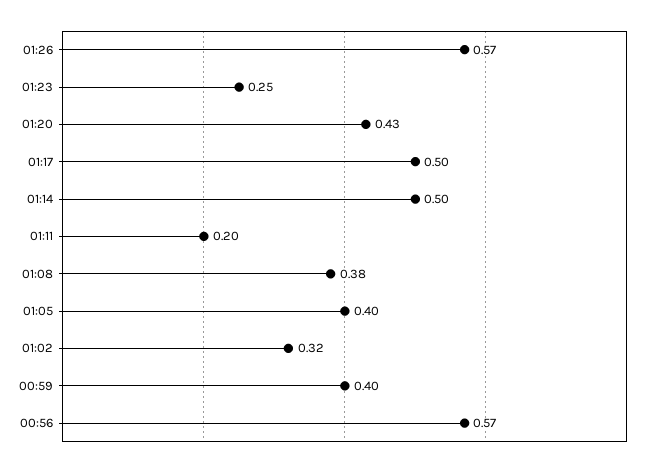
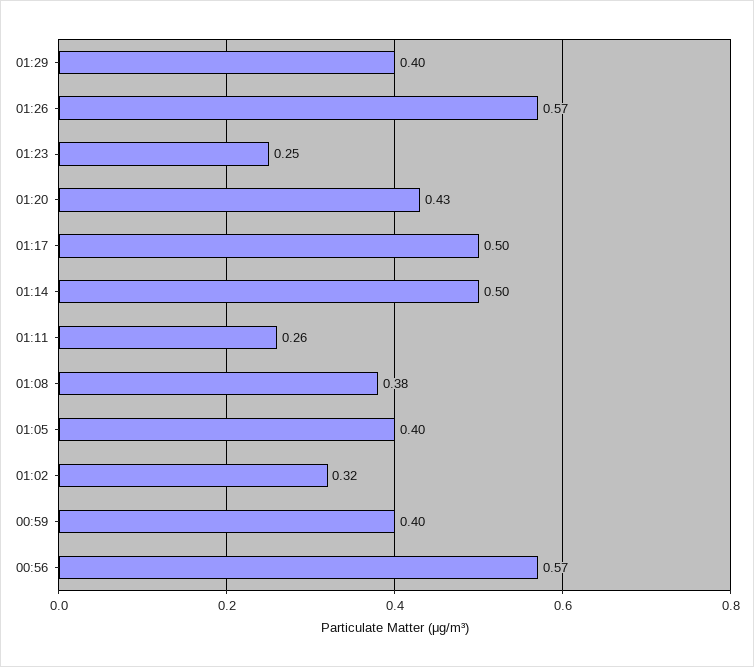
01:11: 0.2 -> 0.26
01:29: none -> 0.4

